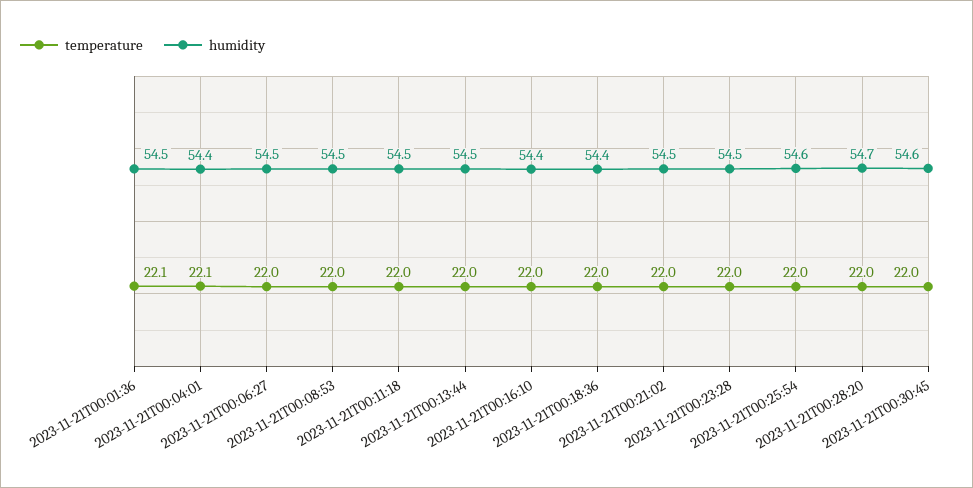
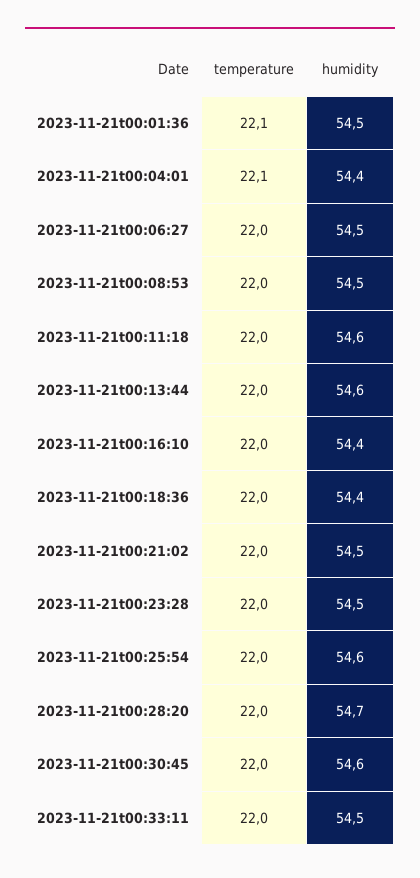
humidity, 2023-11-21T00:11:18: 54.5 -> 54.6
humidity, 2023-11-21T00:13:44: 54.5 -> 54.6
temperature, 2023-11-21t00:33:11: none -> 22
humidity, 2023-11-21t00:33:11: none -> 54.5

